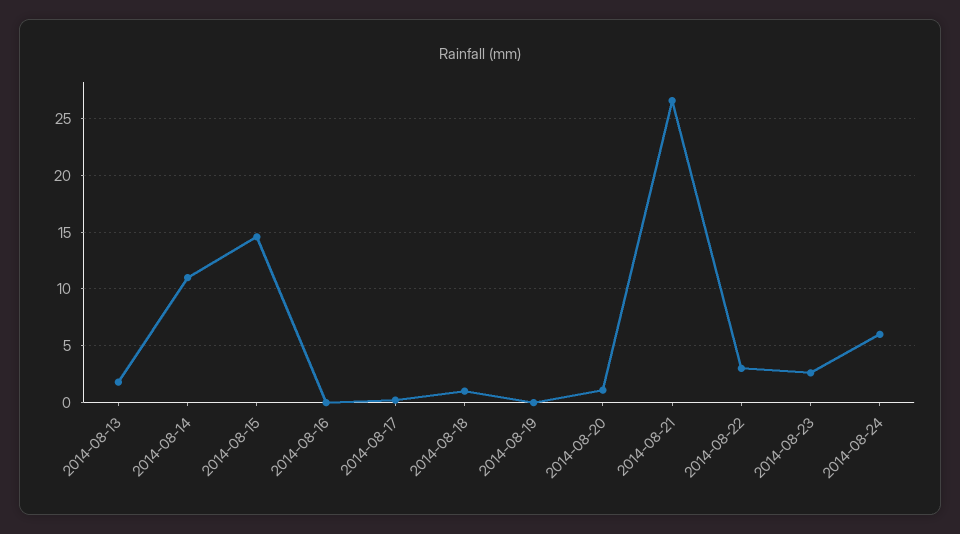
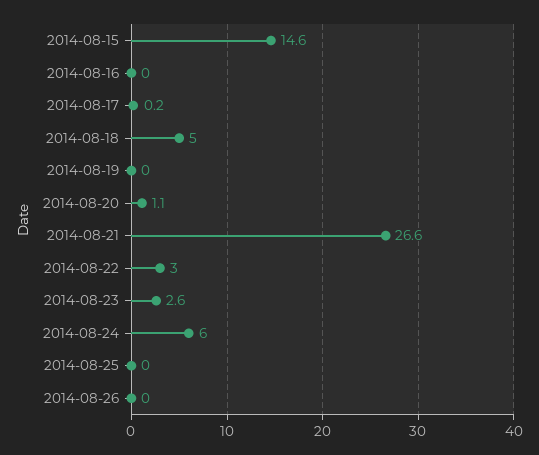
2014-08-13: 2 -> none
2014-08-14: 11 -> none
2014-08-18: 1 -> 5
2014-08-25: none -> 0
2014-08-26: none -> 0

